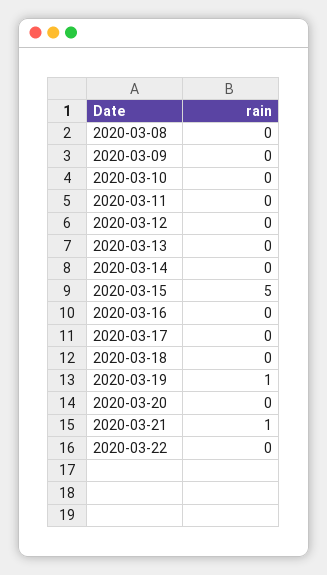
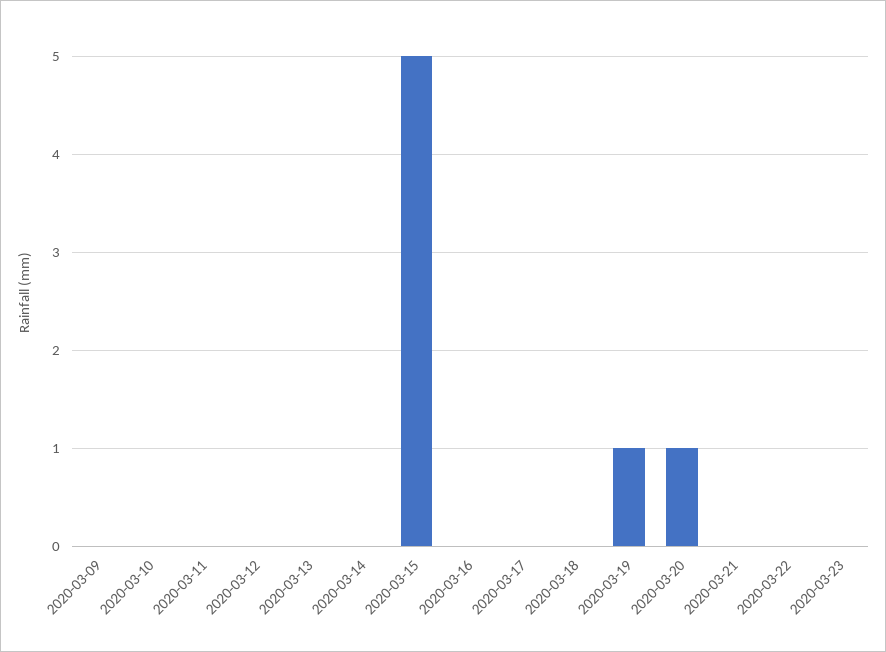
2020-03-08: 0 -> none
2020-03-20: 0 -> 1
2020-03-21: 1 -> 0
2020-03-23: none -> 0

